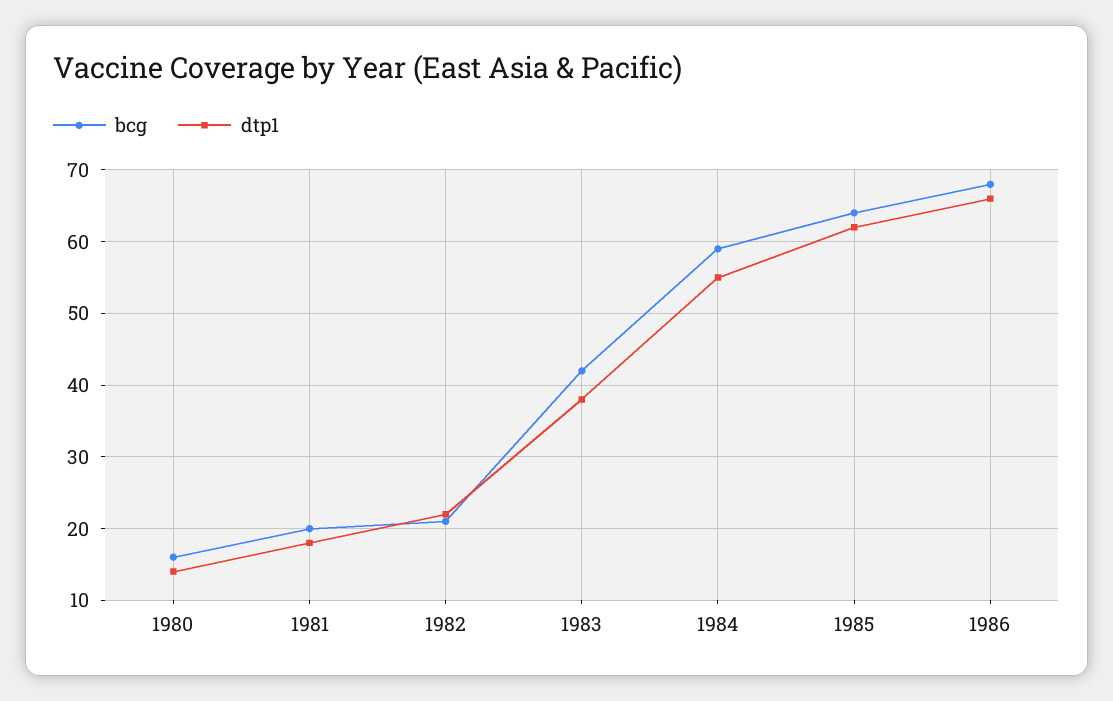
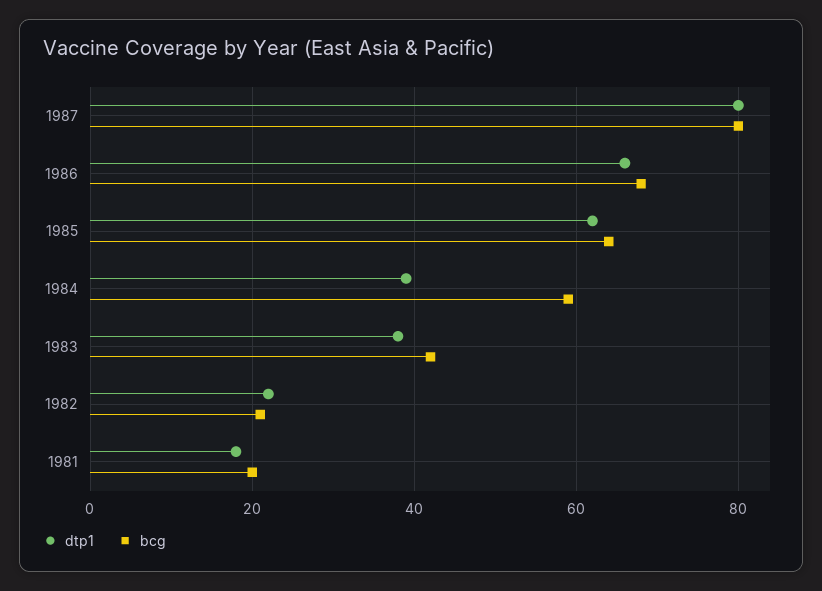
bcg, 1980: 16 -> none
dtp1, 1980: 14 -> none
dtp1, 1984: 55 -> 40
dtp1, 1987: none -> 80
bcg, 1987: none -> 80

